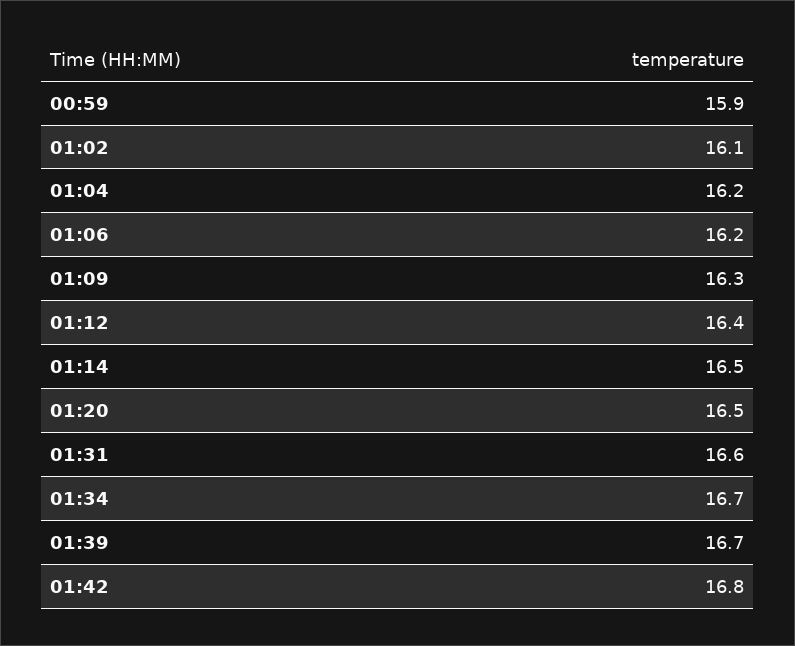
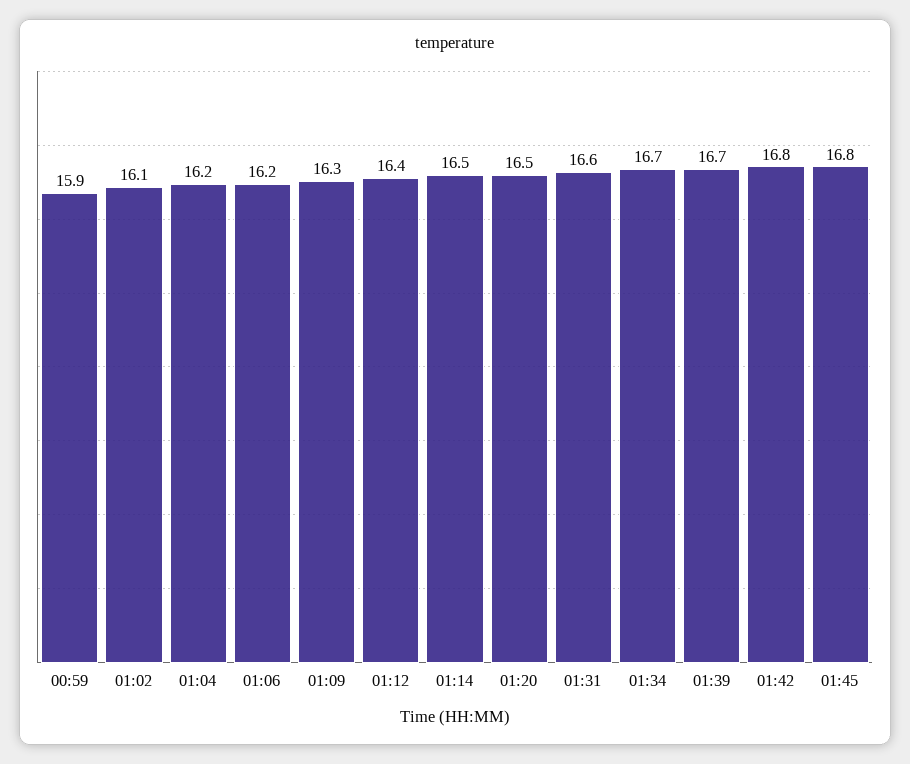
01:45: none -> 16.8

